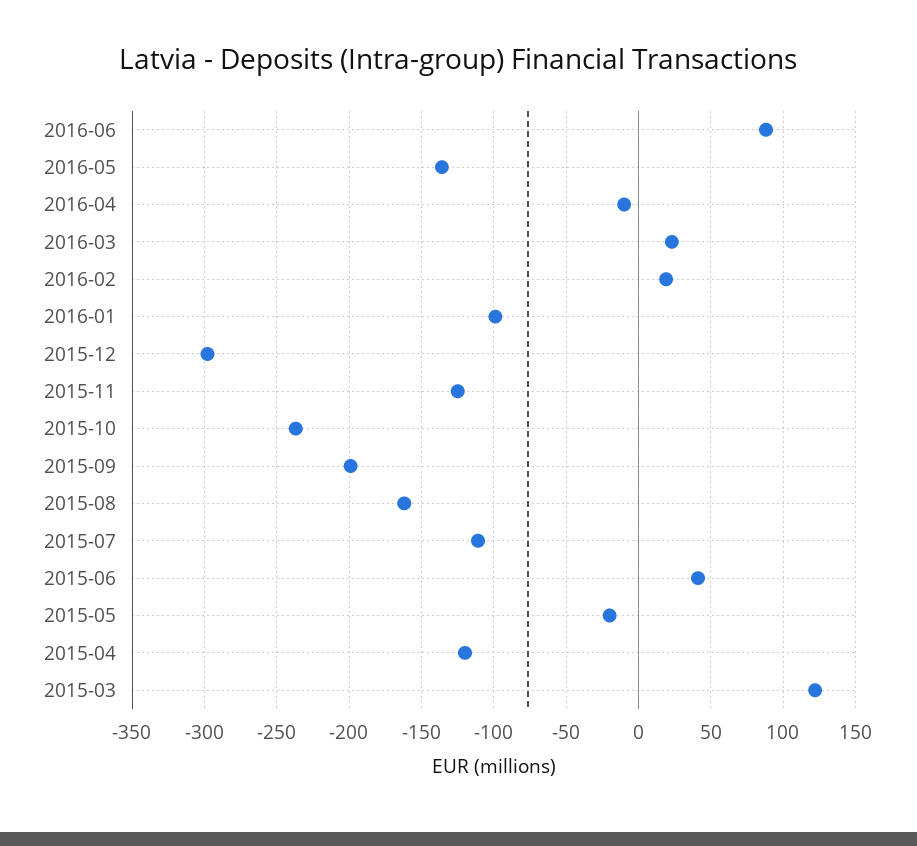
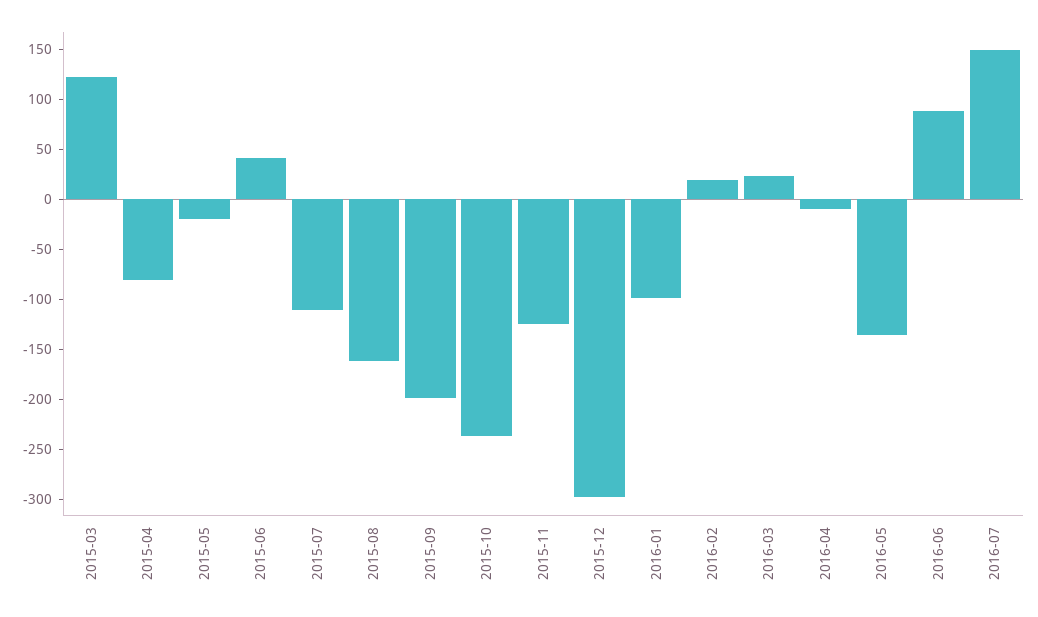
2015-04: -120 -> -80
2016-07: none -> 150

